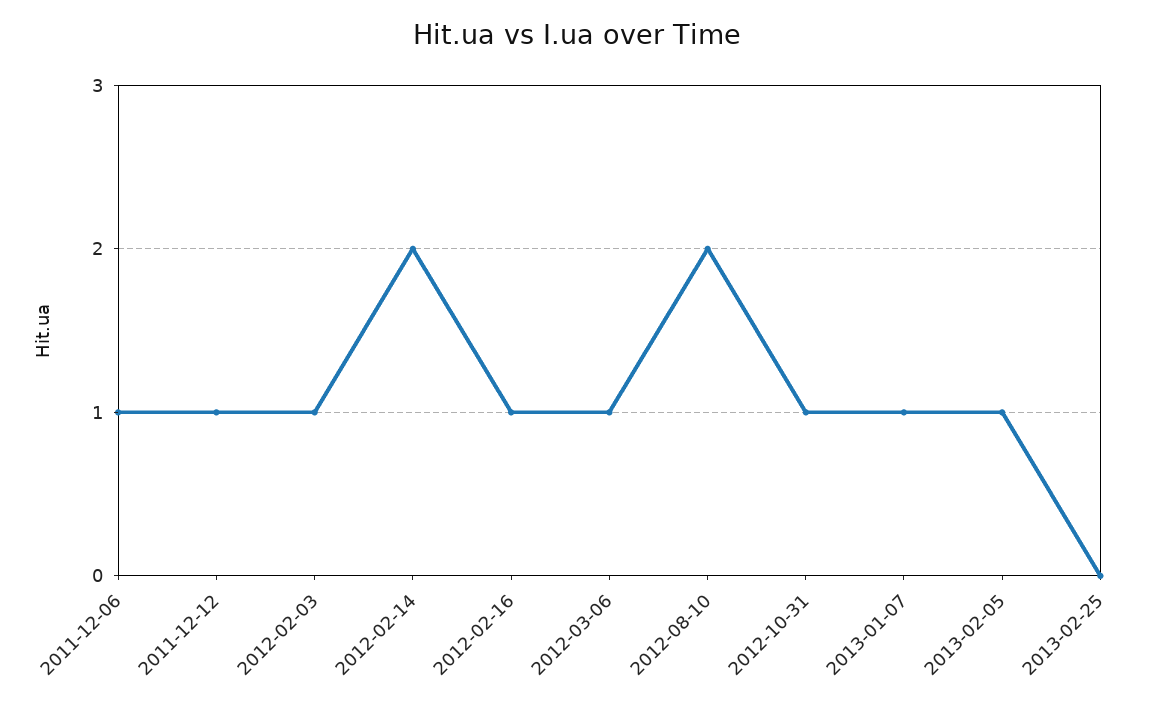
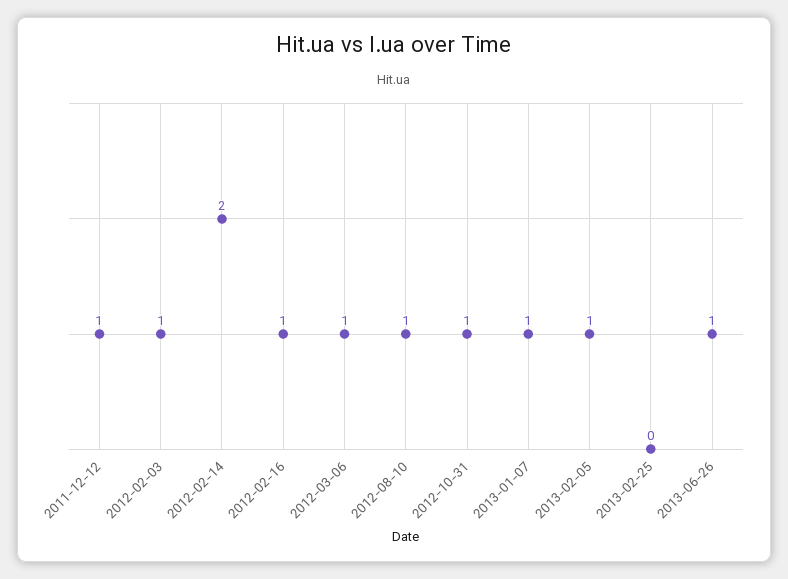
2011-12-06: 1 -> none
2012-08-10: 2 -> 1
2013-06-26: none -> 1

